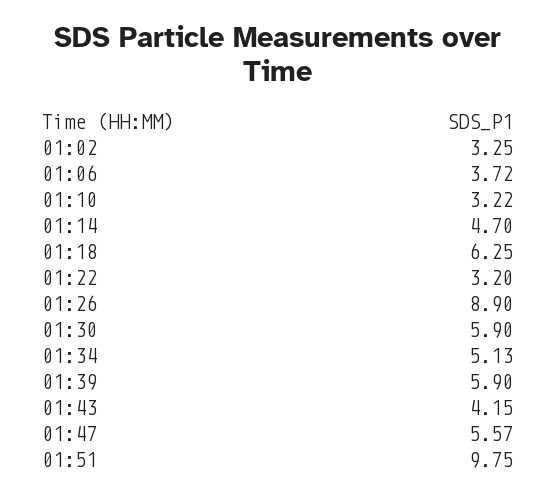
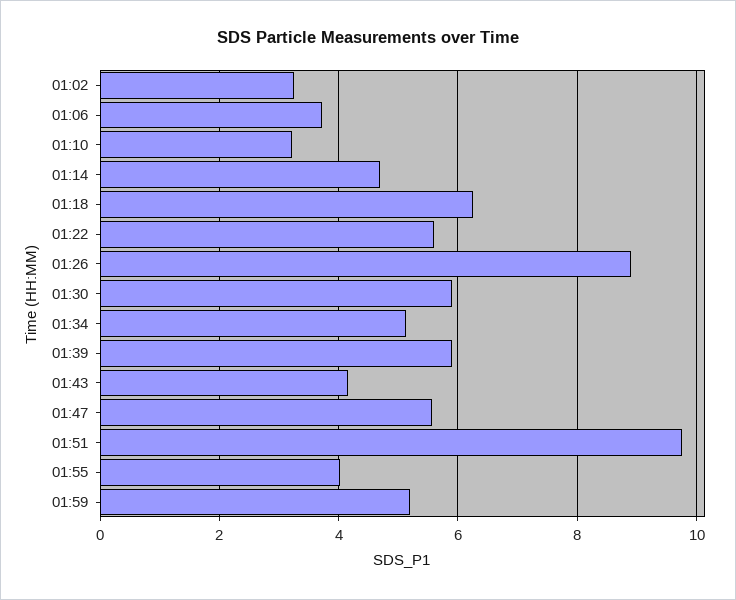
01:22: 3.2 -> 5.6
01:55: none -> 4
01:59: none -> 5.2

